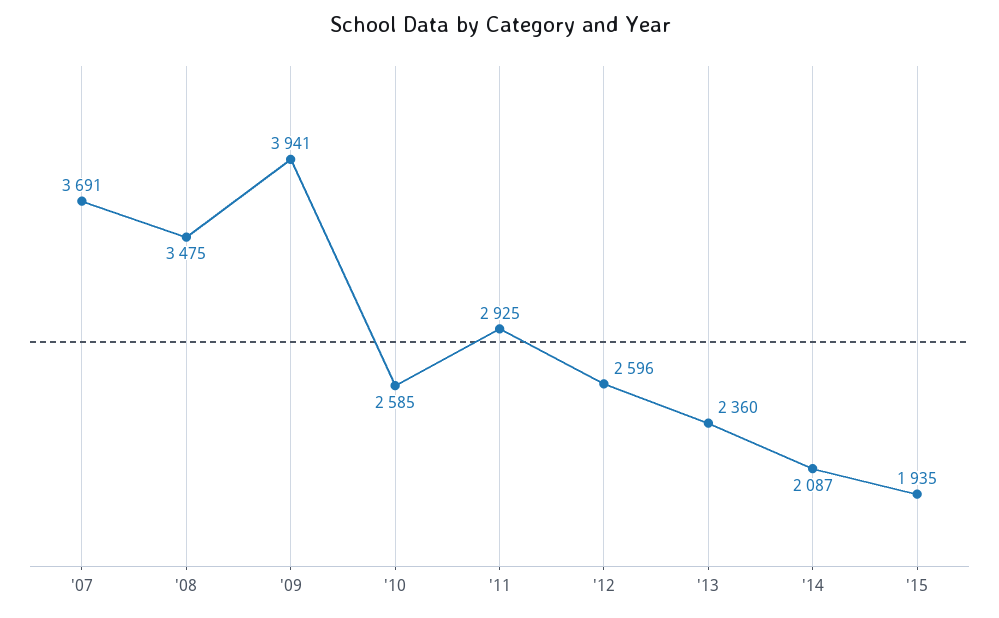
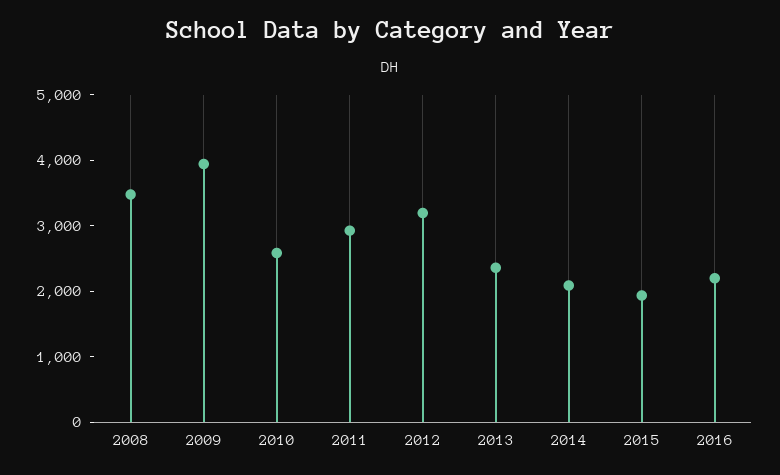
'07: 3691 -> none
'12: 2596 -> 3200
2016: none -> 2200

